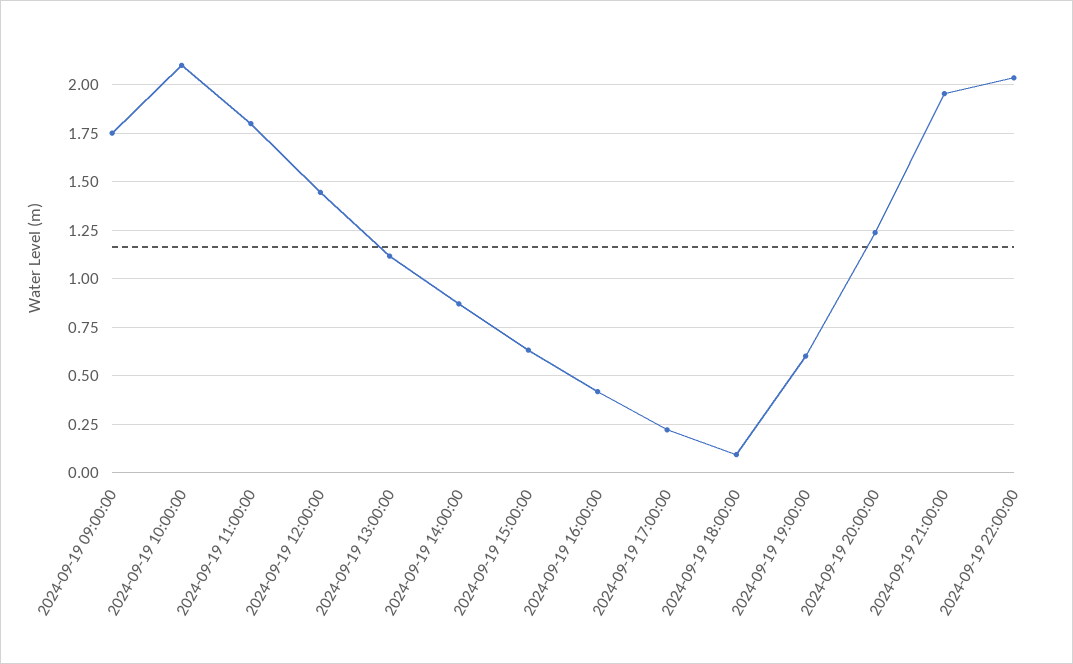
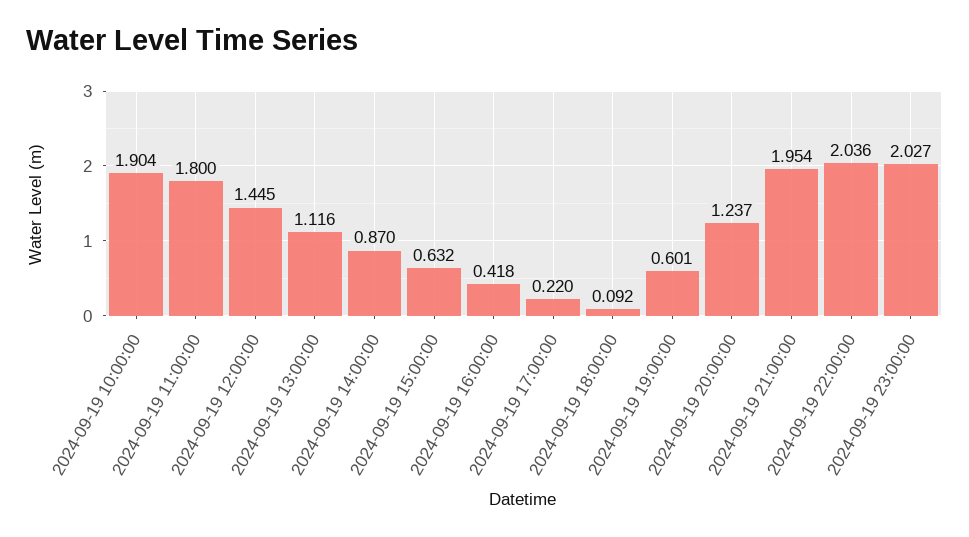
2024-09-19 09:00:00: 1.75 -> none
2024-09-19 10:00:00: 2.1 -> 1.904
2024-09-19 23:00:00: none -> 2.027

